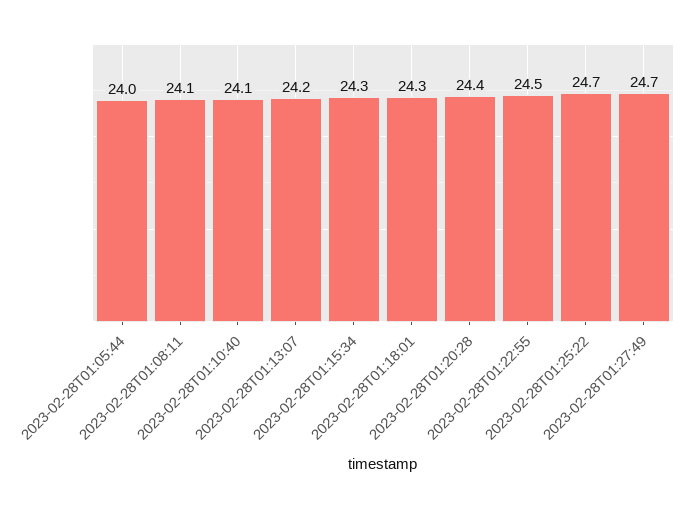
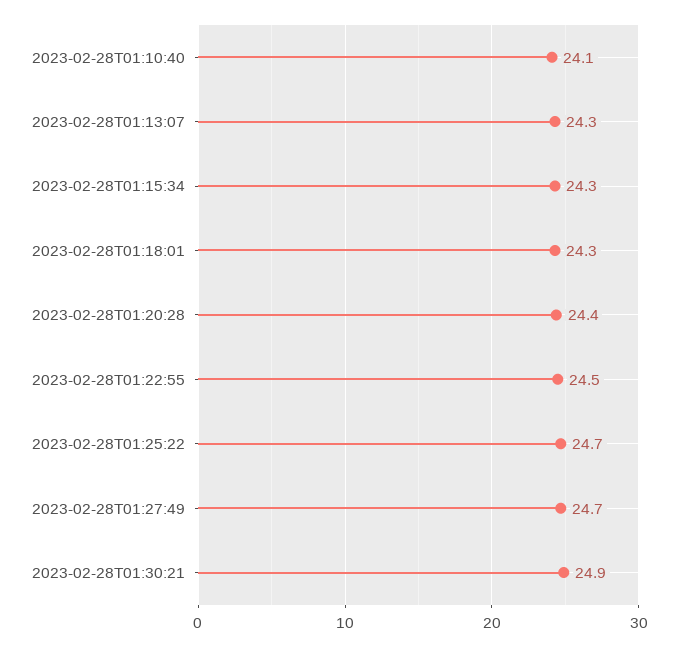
2023-02-28T01:05:44: 24 -> none
2023-02-28T01:08:11: 24.1 -> none
2023-02-28T01:13:07: 24.2 -> 24.3
2023-02-28T01:30:21: none -> 24.9

